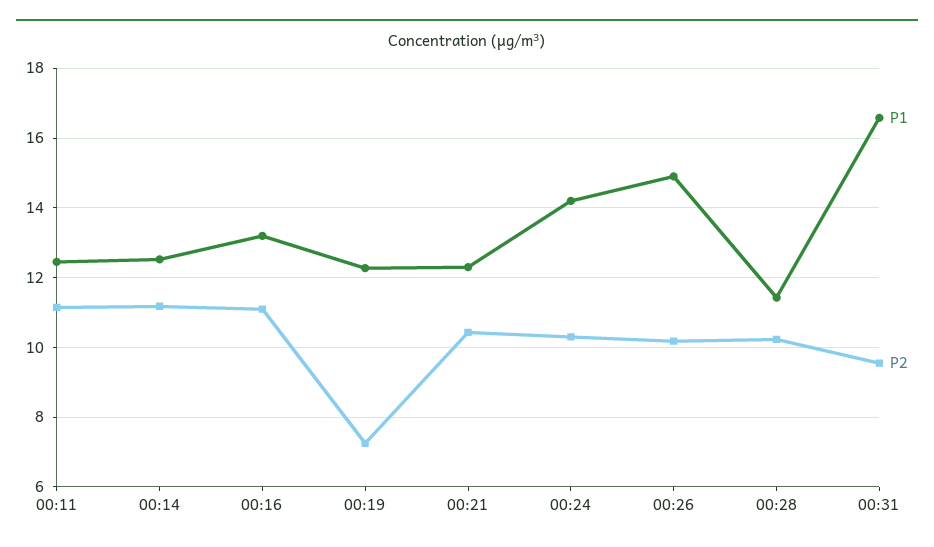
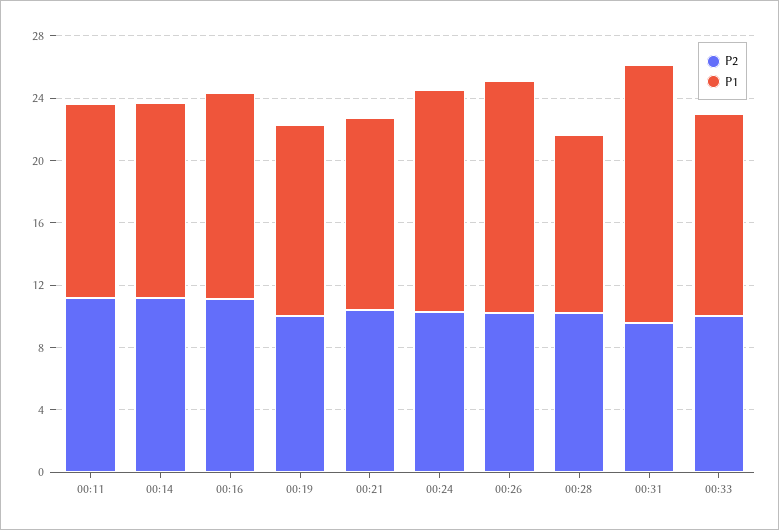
P2, 00:19: 7.2 -> 10
P2, 00:33: none -> 10
P1, 00:33: none -> 13

